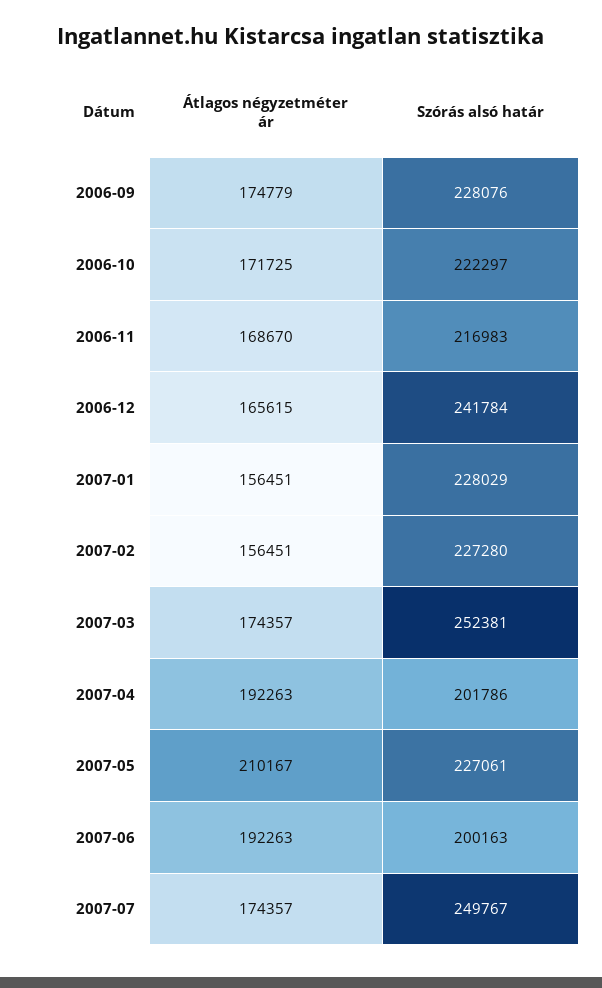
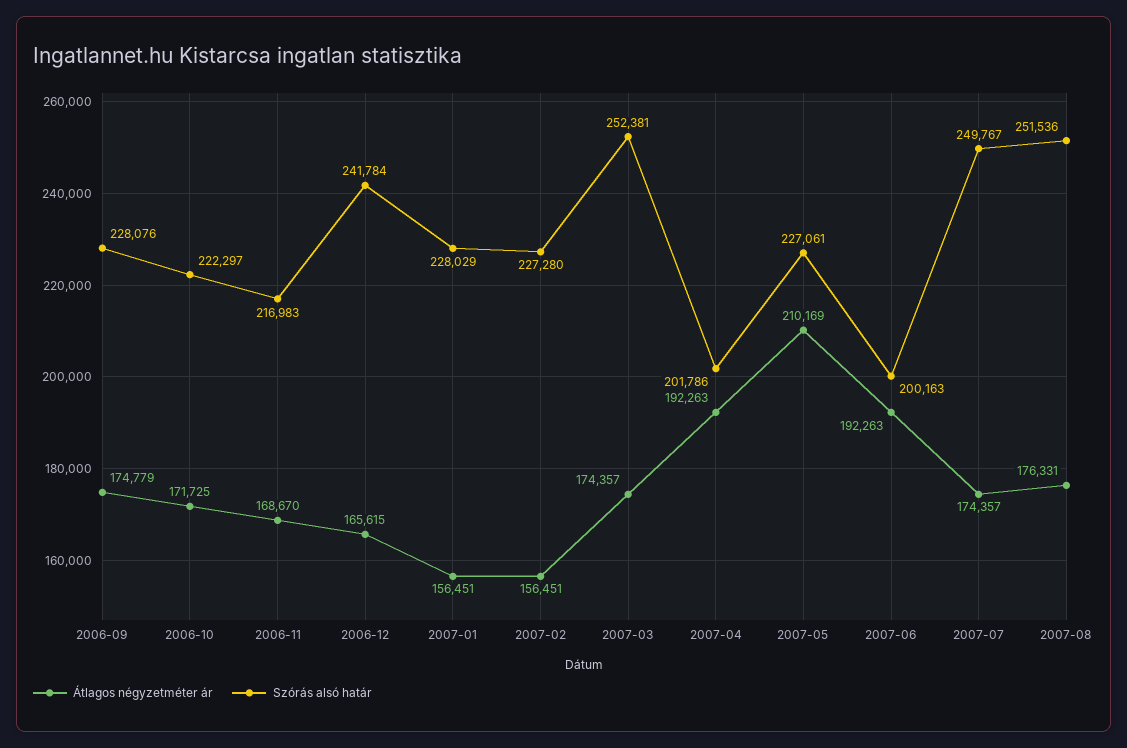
Átlagos négyzetméter ár, 2007-05: 210167 -> 210169
Átlagos négyzetméter ár, 2007-08: none -> 176331
Szórás alsó határ, 2007-08: none -> 251536

